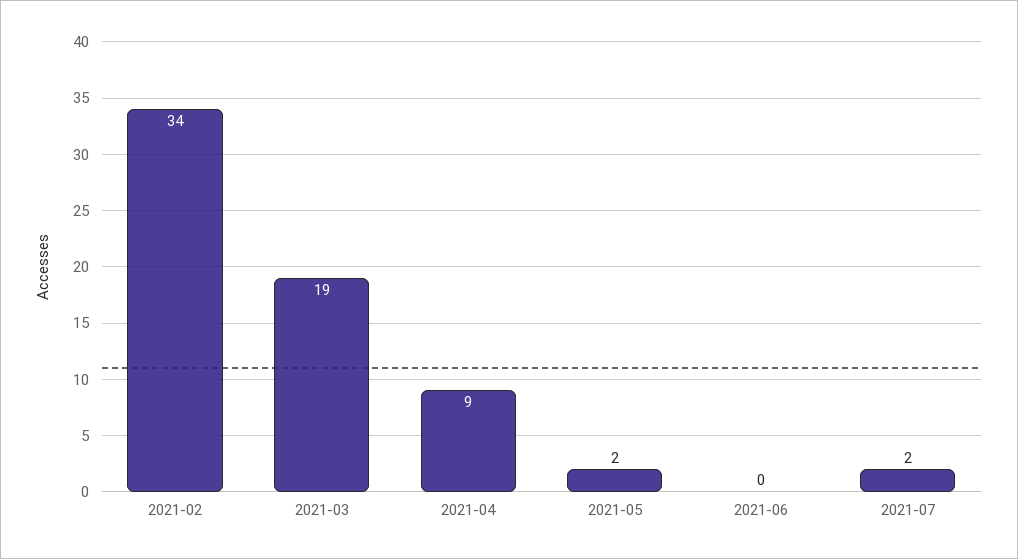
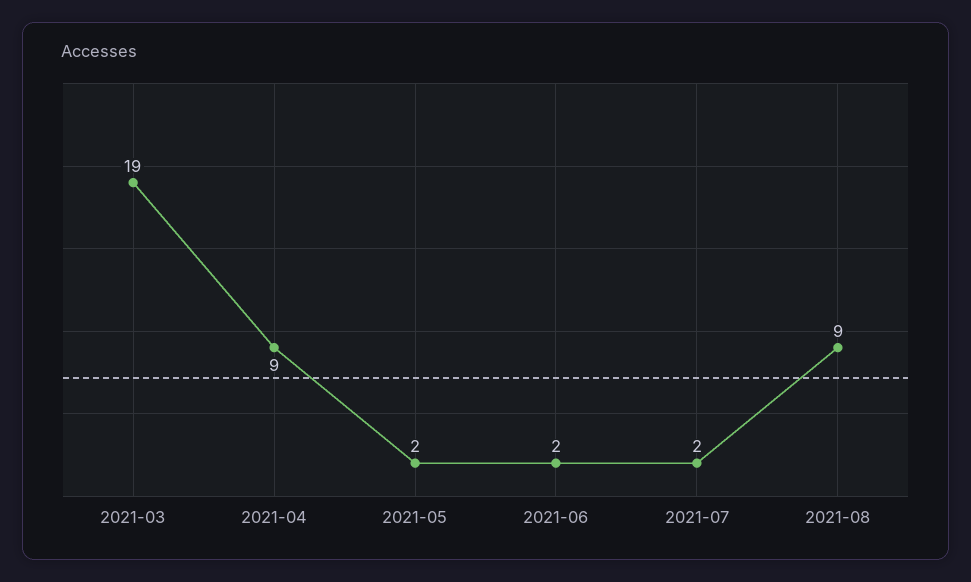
2021-02: 34 -> none
2021-06: 0 -> 2
2021-08: none -> 9

